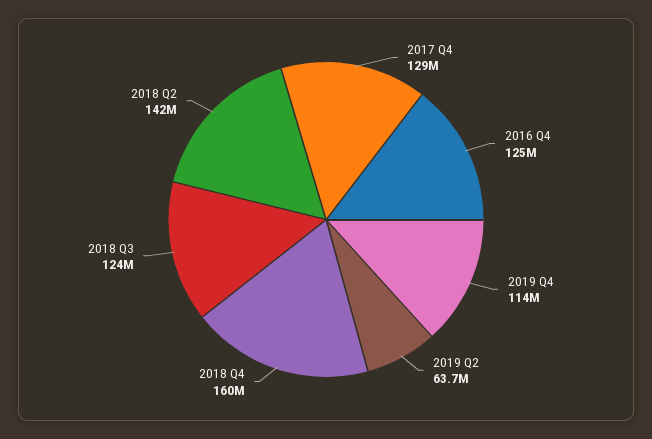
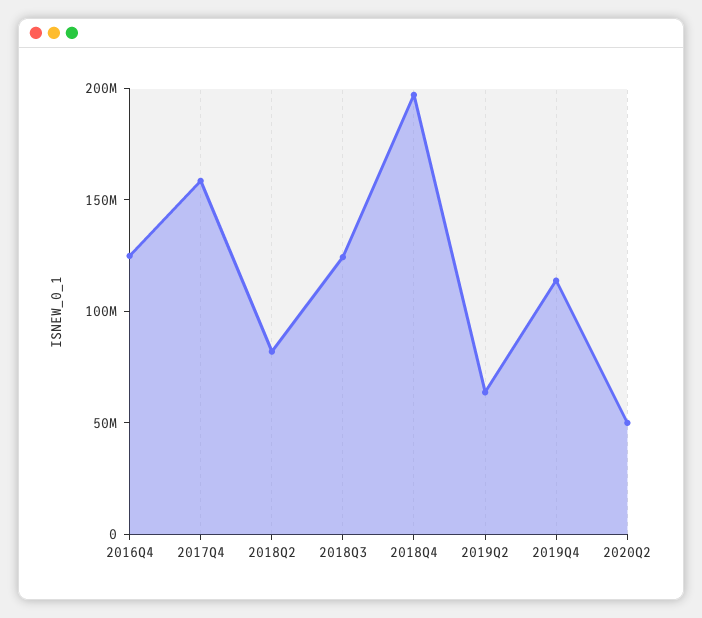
2017 Q4: 129000000 -> 160000000
2018 Q4: 160000000 -> 200000000
2018 Q2: 142000000 -> 80000000
2020Q2: none -> 50000000

